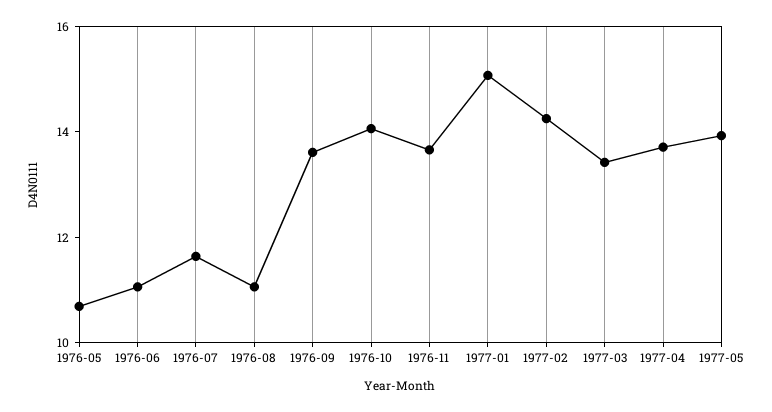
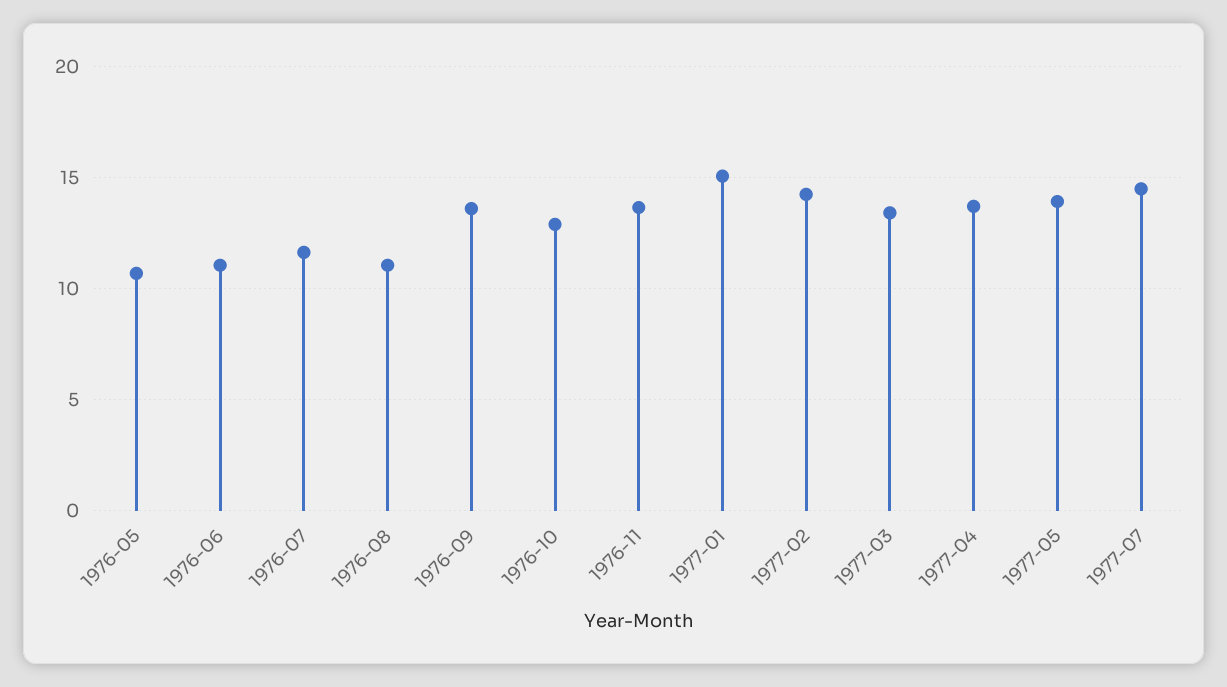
1976-10: 14 -> 13
1977-07: none -> 14.5

